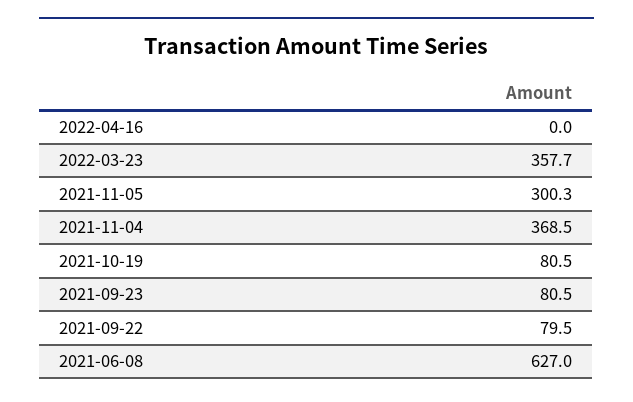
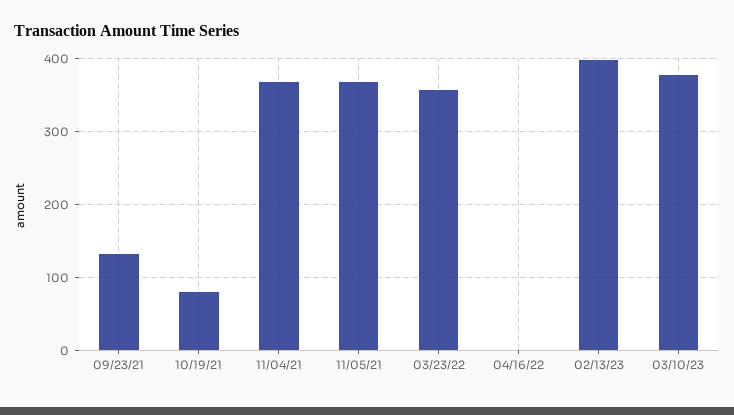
2021-11-05: 300.3 -> 370
2021-09-23: 80.5 -> 130
2021-09-22: 79.5 -> none
2021-06-08: 627 -> none
02/13/23: none -> 400
03/10/23: none -> 380

